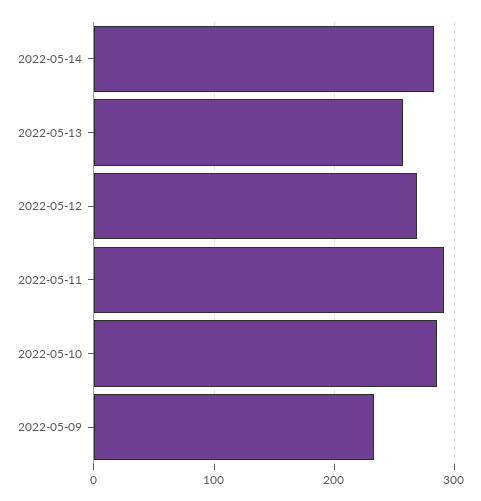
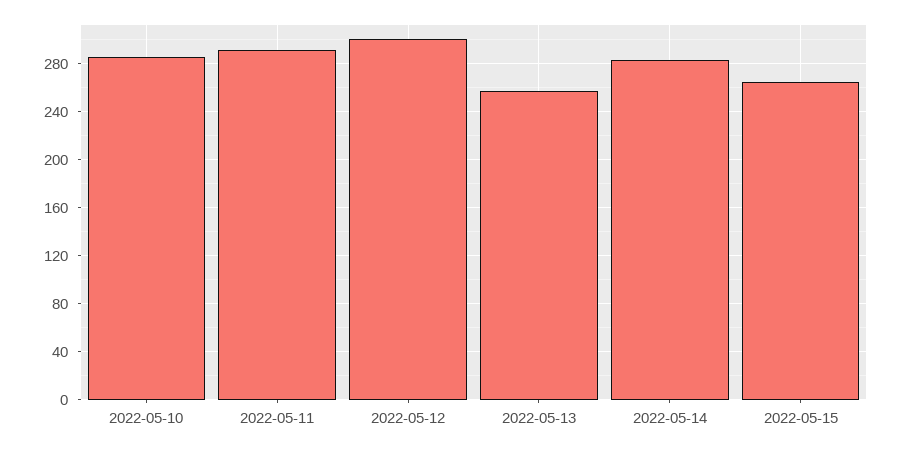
2022-05-12: 270 -> 300
2022-05-09: 230 -> none
2022-05-15: none -> 265

